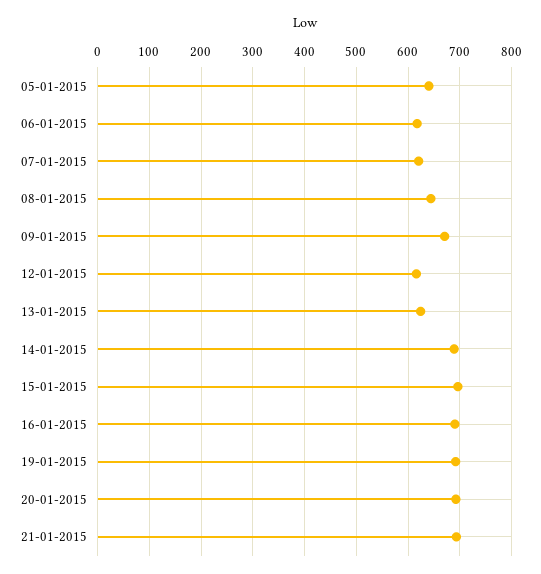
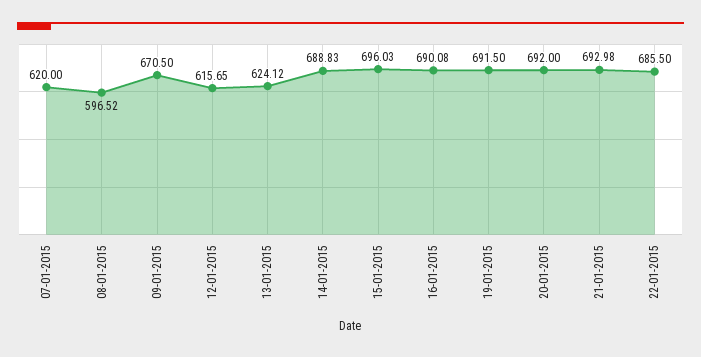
05-01-2015: 640 -> none
06-01-2015: 620 -> none
08-01-2015: 640 -> 596.52
22-01-2015: none -> 685.5

